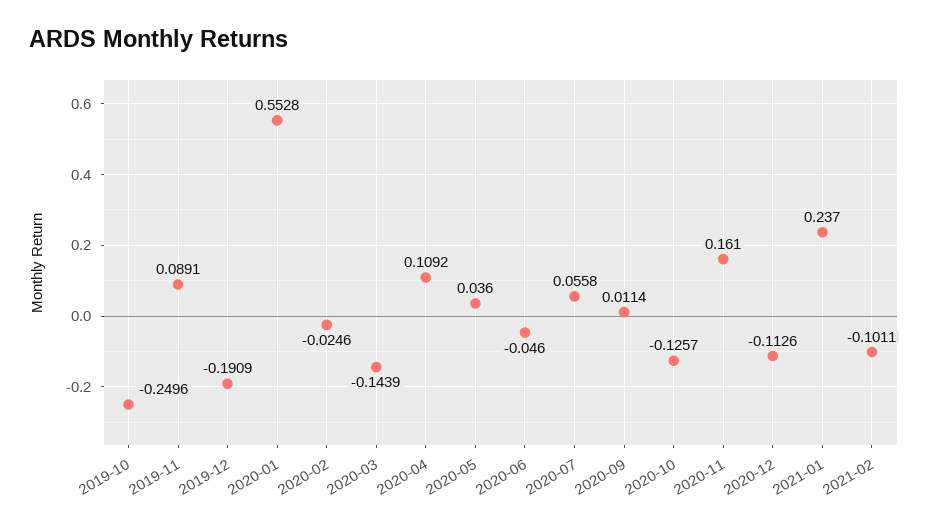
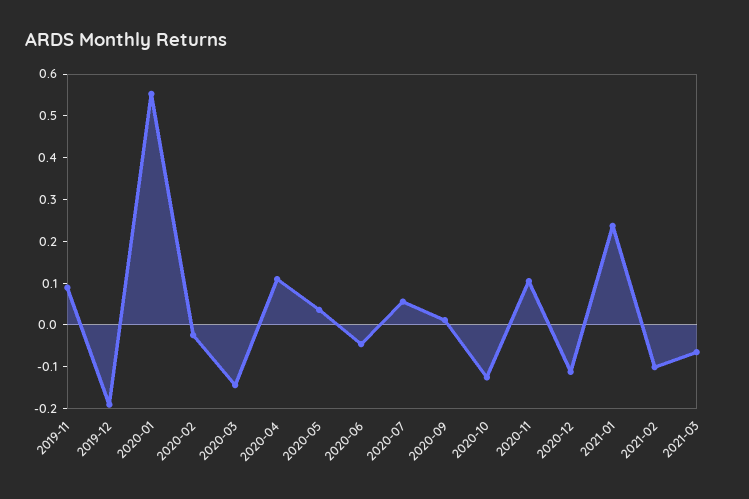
2019-10: -0.2496 -> none
2020-11: 0.161 -> 0.1
2021-03: none -> -0.06

